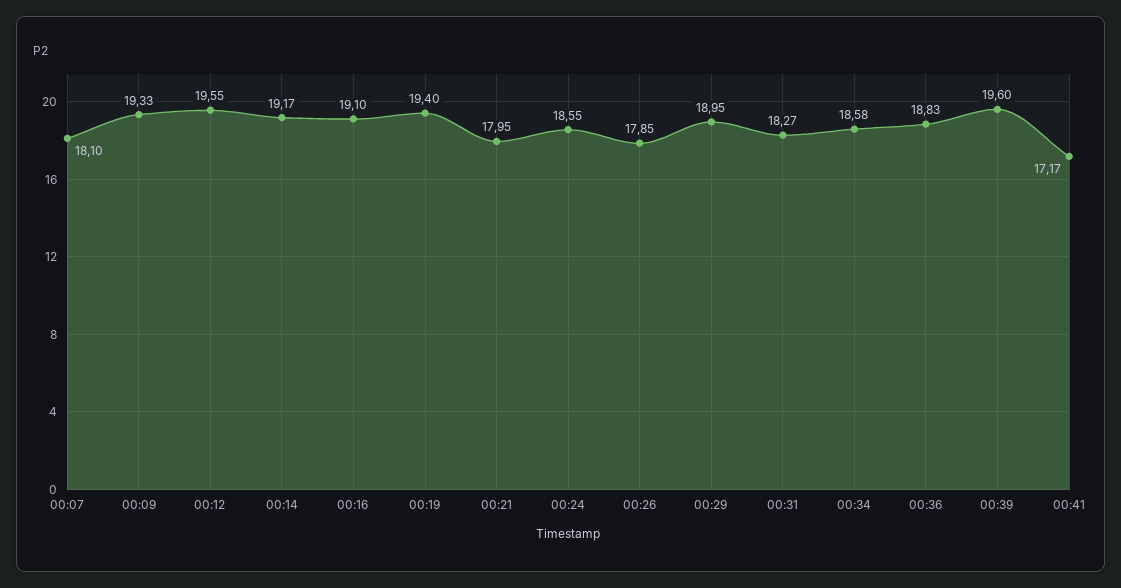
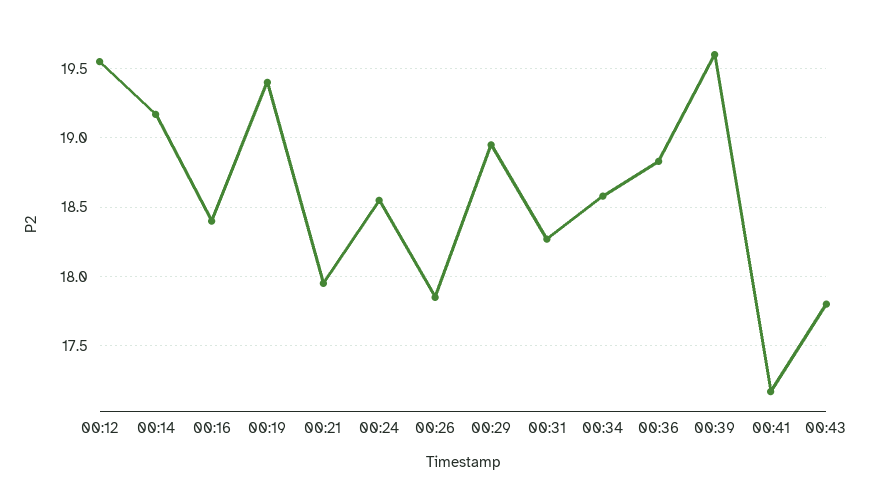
00:07: 18.1 -> none
00:09: 19.33 -> none
00:16: 19.1 -> 18.4
00:43: none -> 17.8

